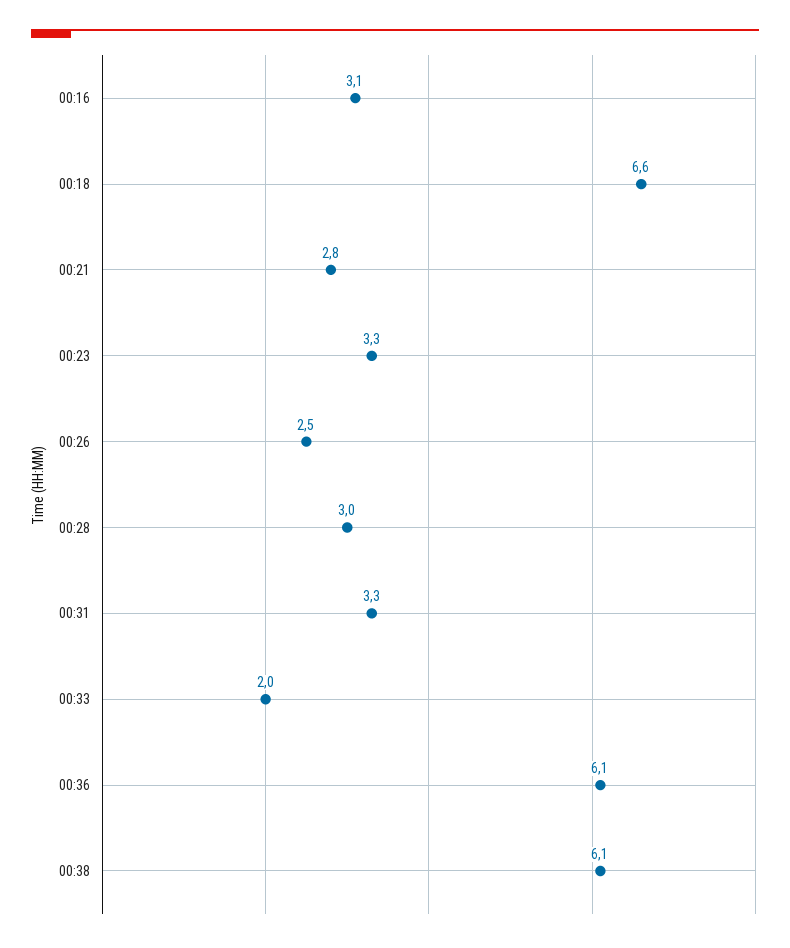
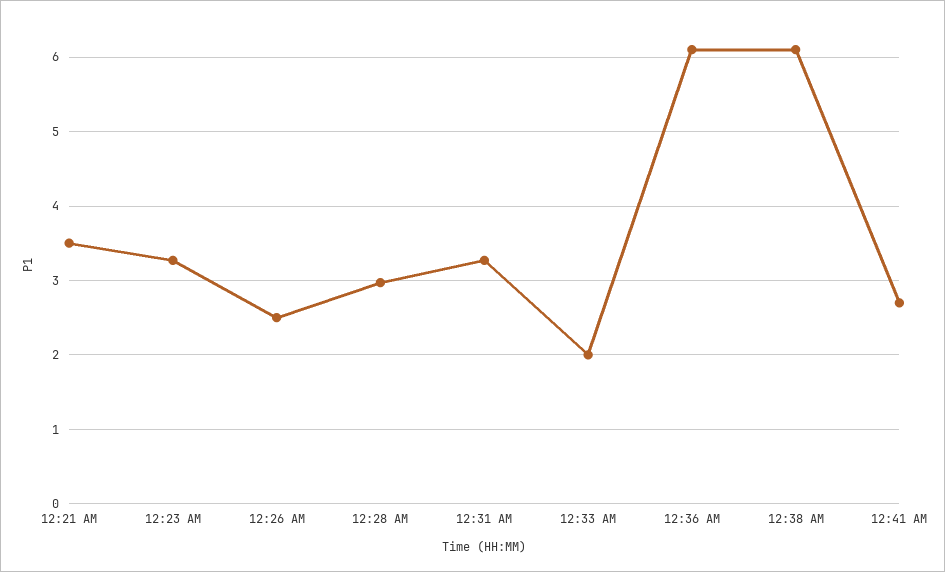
00:16: 3.1 -> none
00:18: 6.6 -> none
00:21: 2.8 -> 3.5
12:41 AM: none -> 2.7

